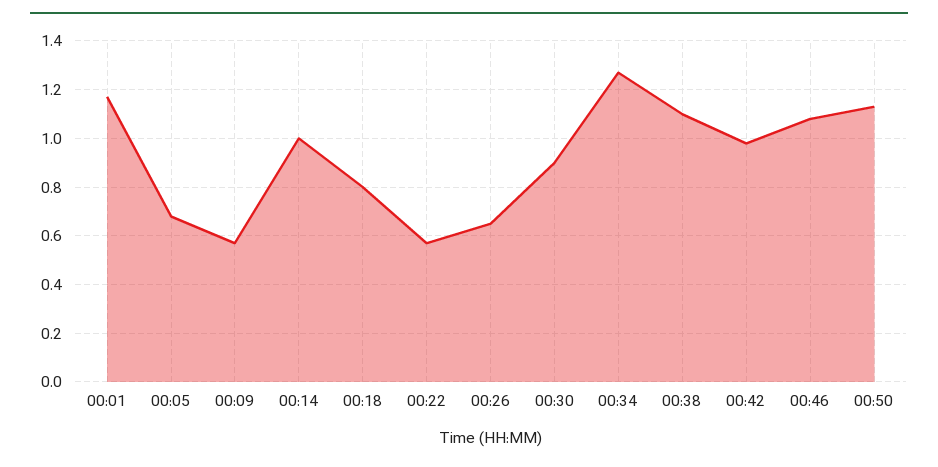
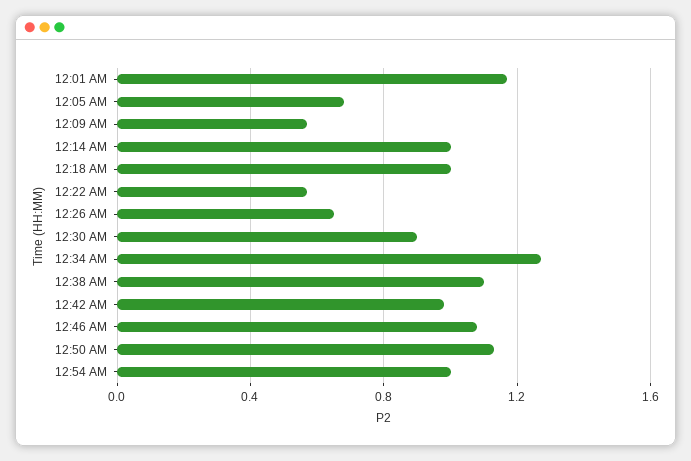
00:18: 0.8 -> 1
12:54 AM: none -> 1

